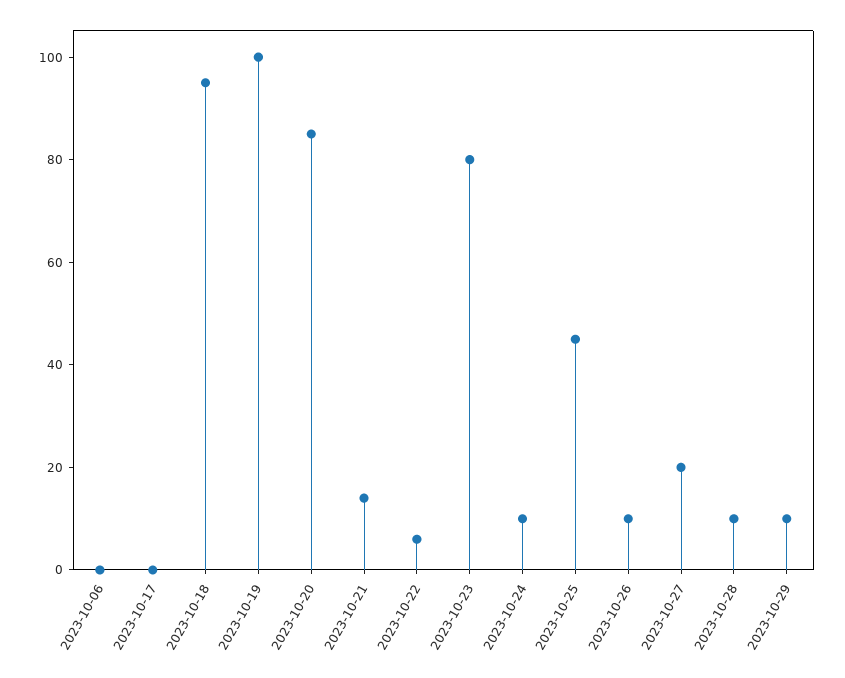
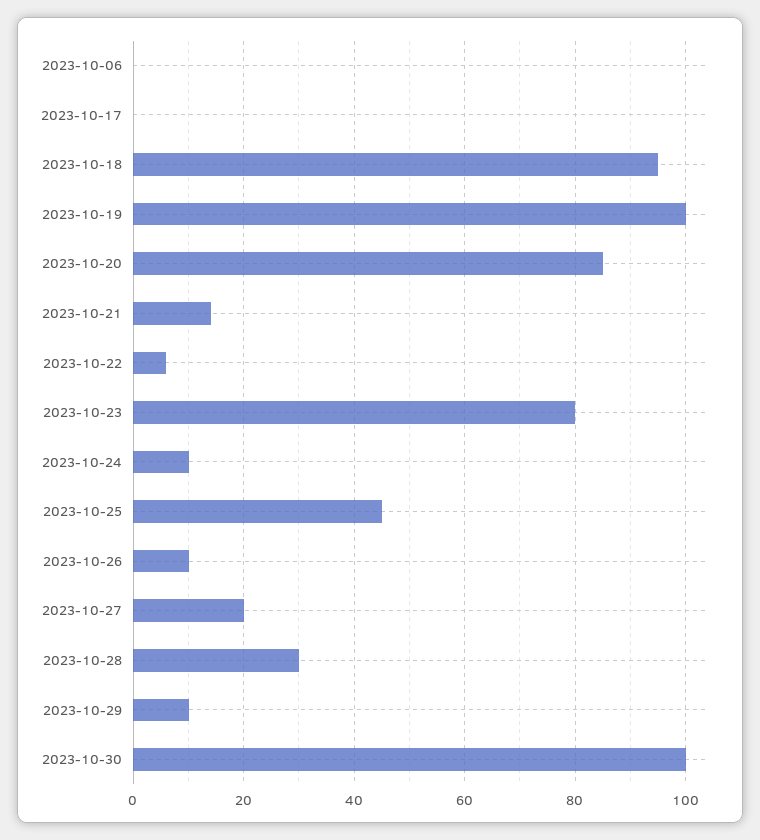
2023-10-28: 10 -> 30
2023-10-30: none -> 100

